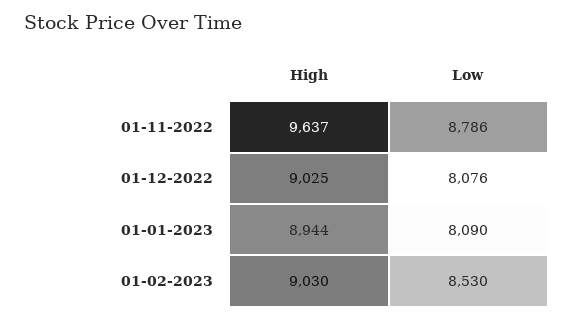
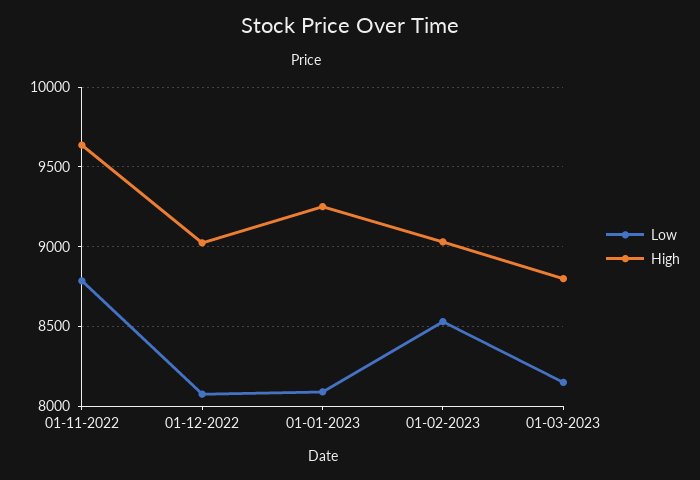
High, 01-01-2023: 8944 -> 9250
Low, 01-03-2023: none -> 8150
High, 01-03-2023: none -> 8800

